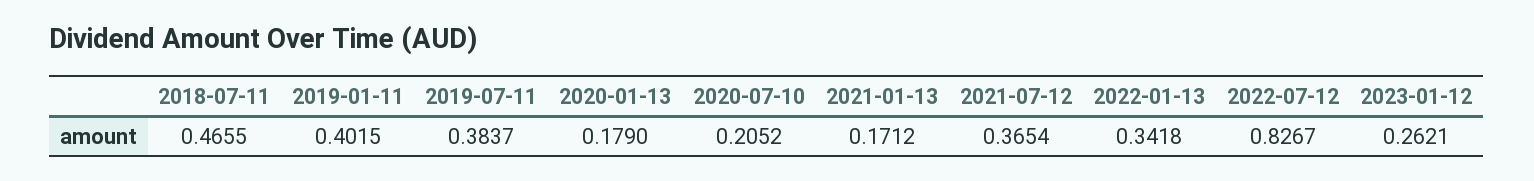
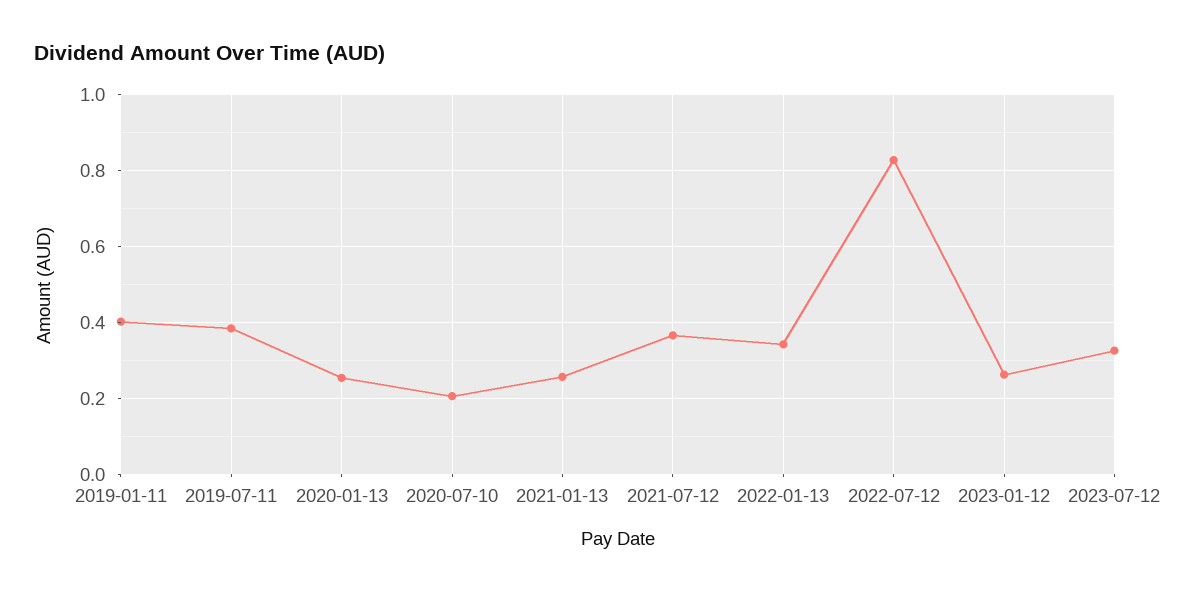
2018-07-11: 0.4655 -> none
2020-01-13: 0.179 -> 0.26
2021-01-13: 0.1712 -> 0.26
2023-07-12: none -> 0.32

